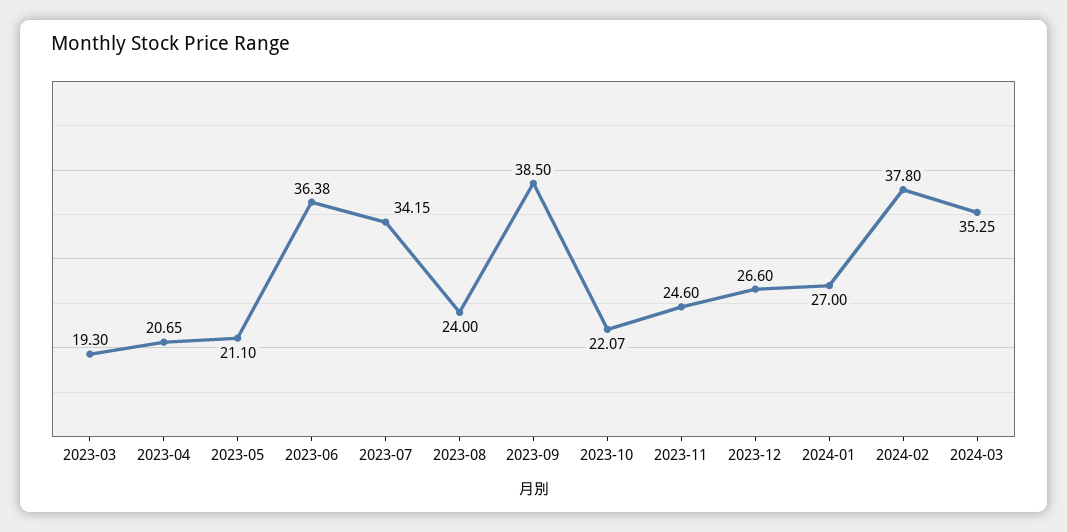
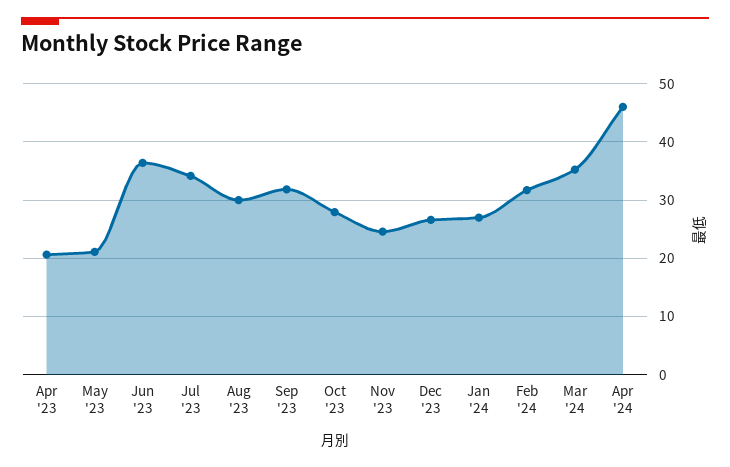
2023-03: 19.3 -> none
2023-08: 24 -> 30
2023-09: 38.5 -> 32
2023-10: 22.07 -> 28
2024-02: 37.8 -> 32
Apr '24: none -> 46

